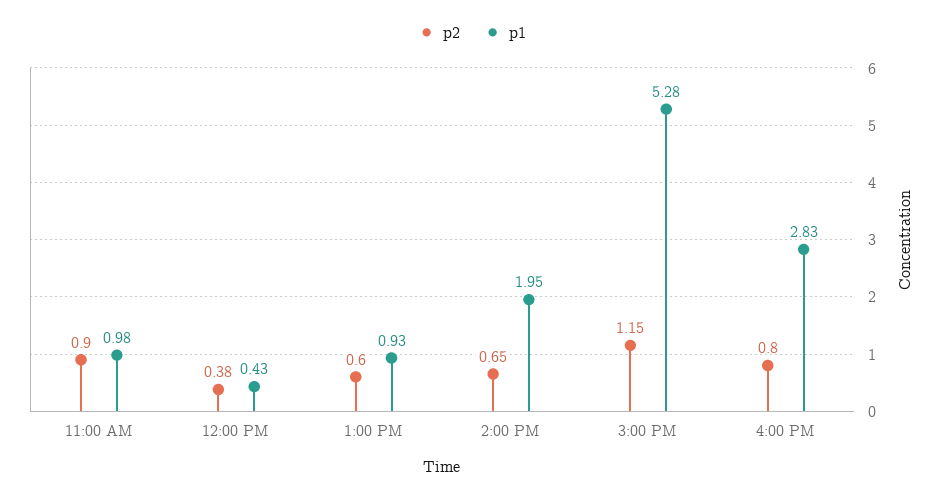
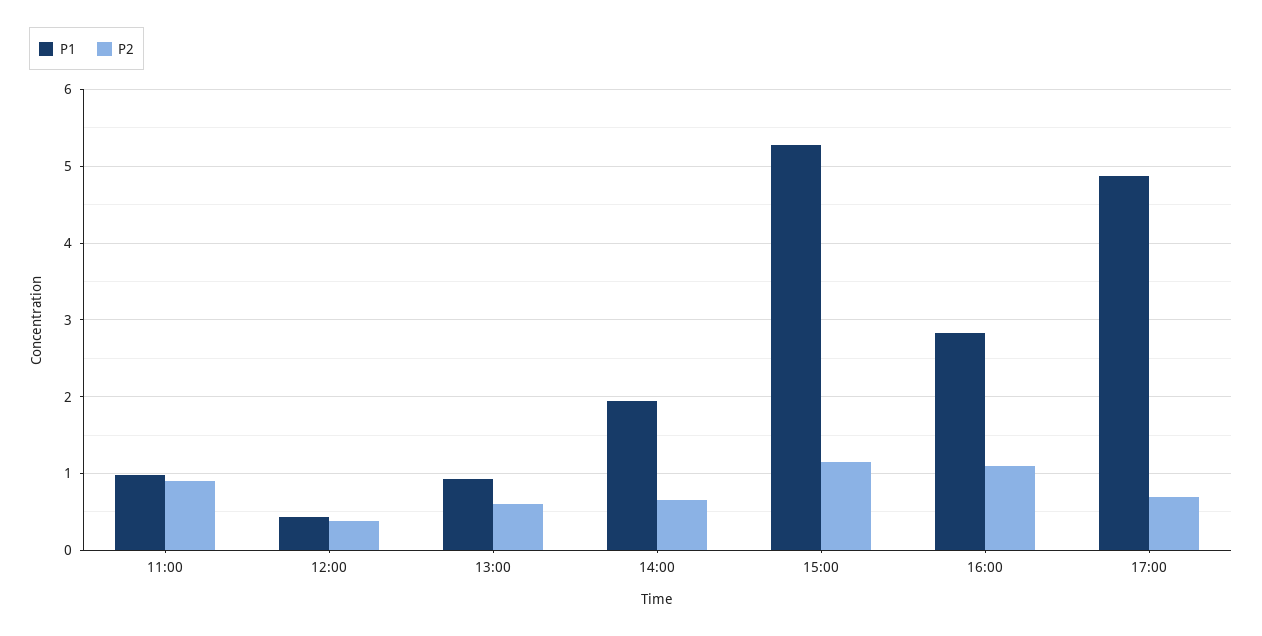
p2, 4:00 PM: 0.8 -> 1.1
p1, 17:00: none -> 4.9
p2, 17:00: none -> 0.7

